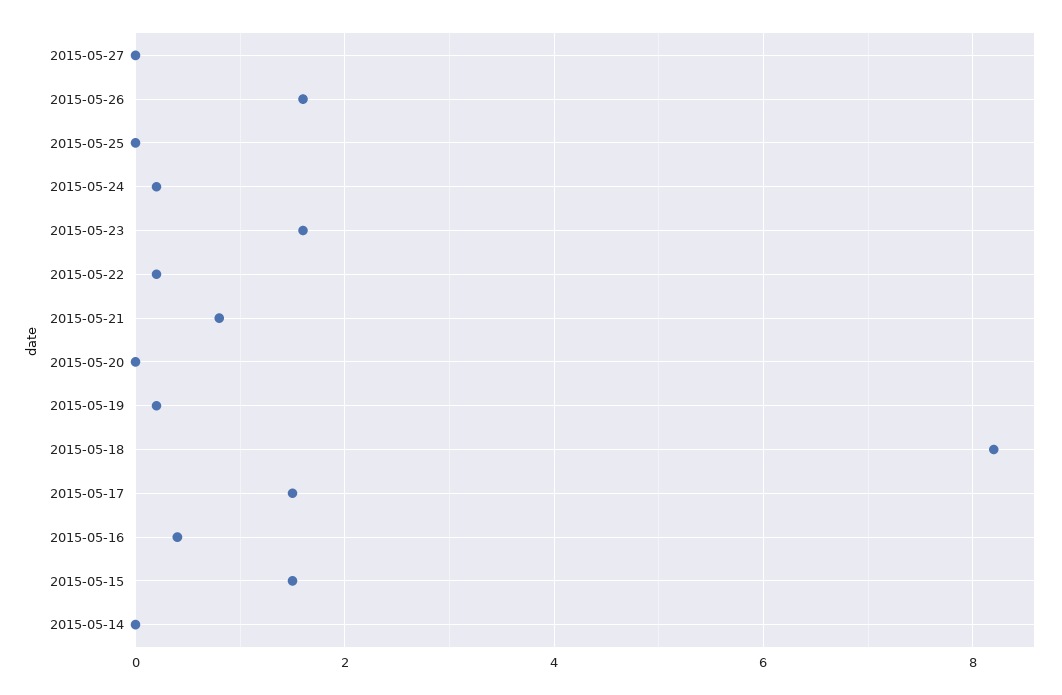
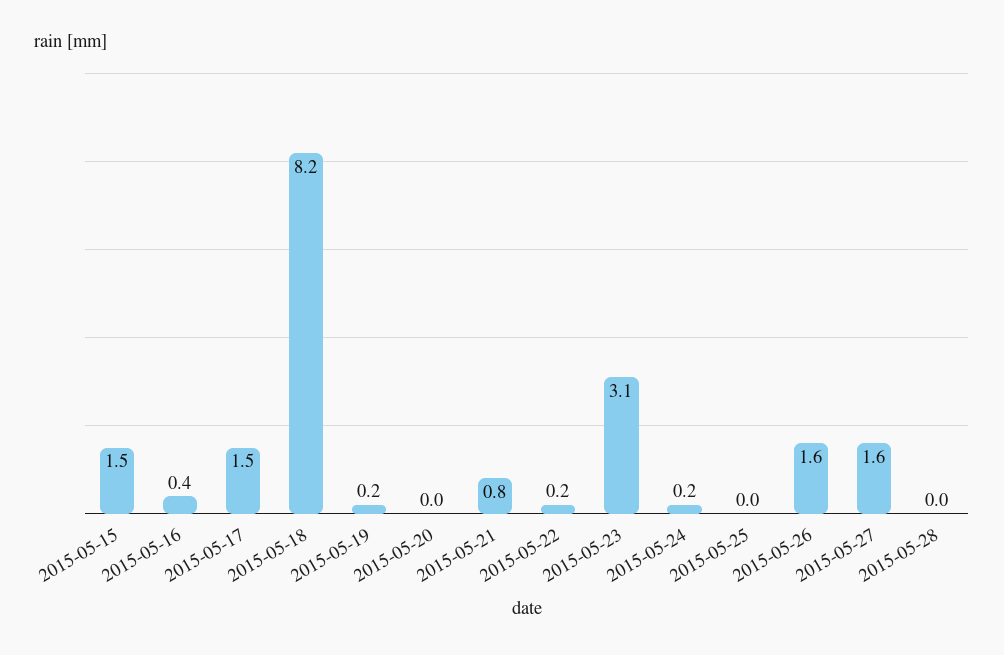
2015-05-27: 0 -> 1.6
2015-05-23: 1.5 -> 3.1
2015-05-14: 0 -> none
2015-05-28: none -> 0

